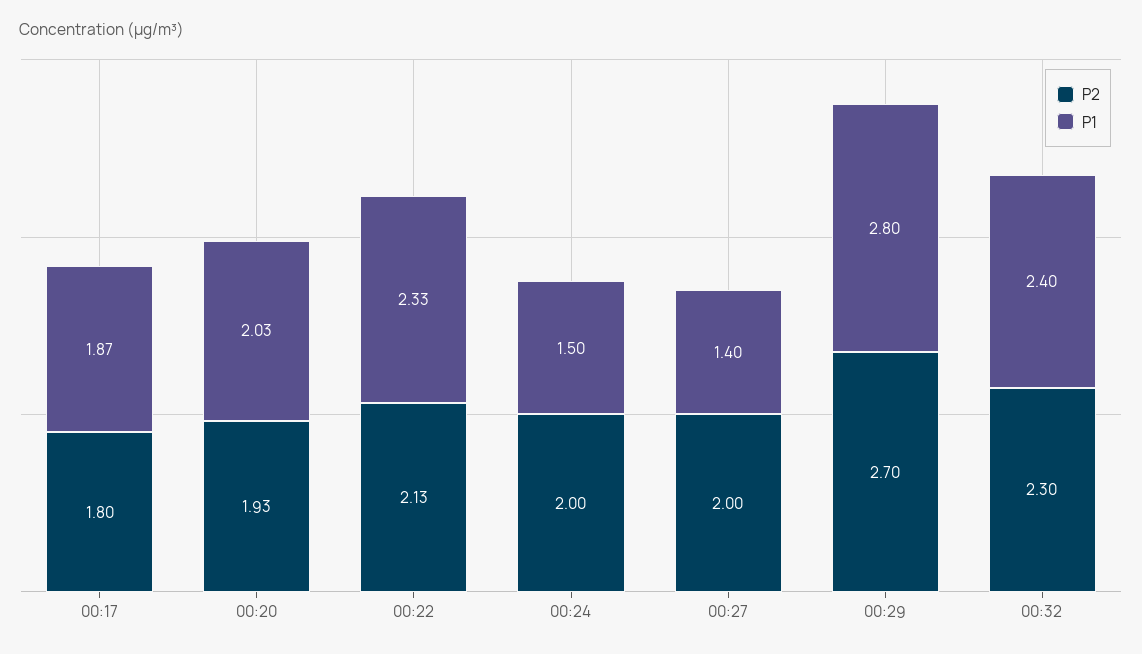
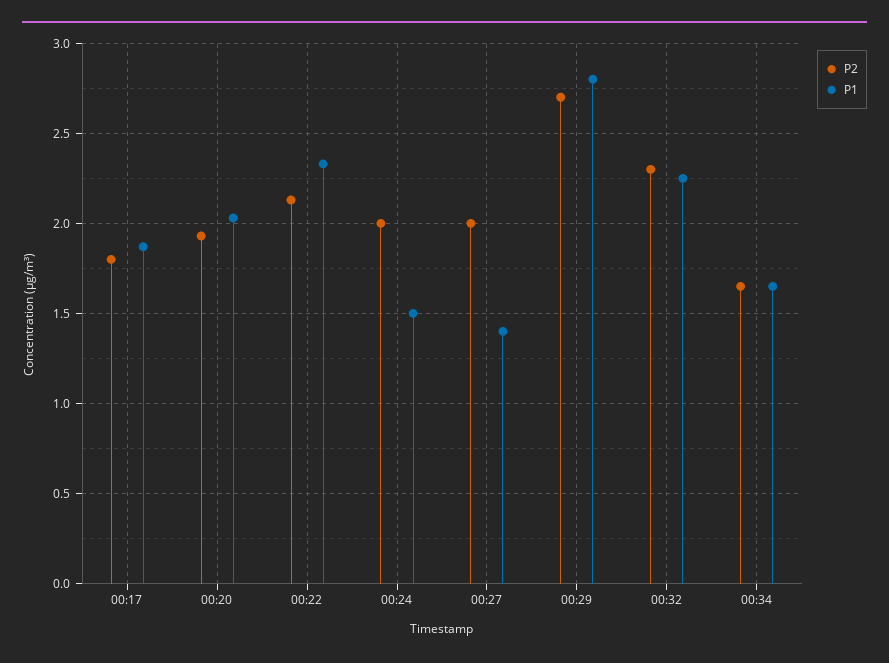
P1, 00:32: 2.4 -> 2.25
P2, 00:34: none -> 1.65
P1, 00:34: none -> 1.65

